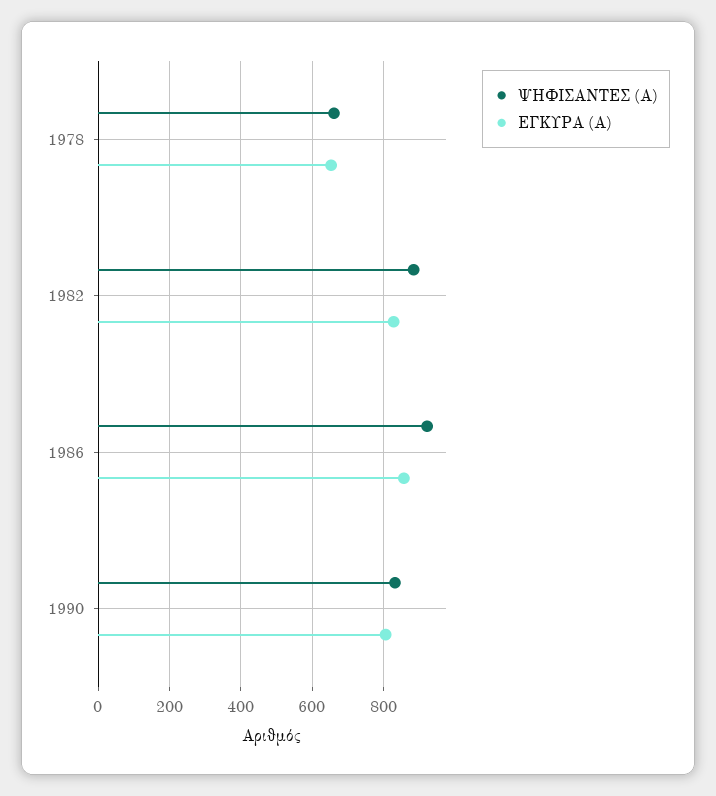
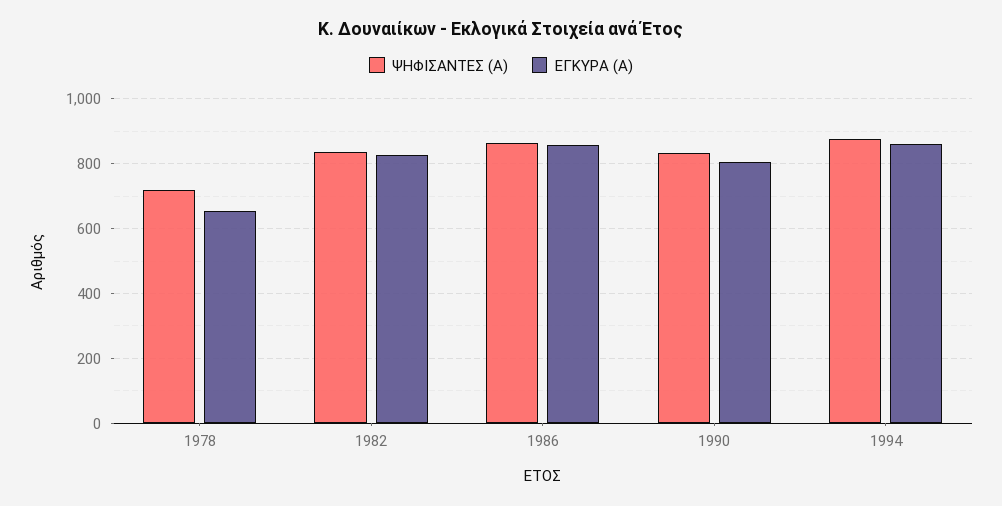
ΨΗΦΙΣΑΝΤΕΣ (Α), 1978: 660 -> 720
ΨΗΦΙΣΑΝΤΕΣ (Α), 1982: 880 -> 840
ΨΗΦΙΣΑΝΤΕΣ (Α), 1986: 920 -> 860
ΨΗΦΙΣΑΝΤΕΣ (Α), 1994: none -> 880
ΕΓΚΥΡΑ (Α), 1994: none -> 860

